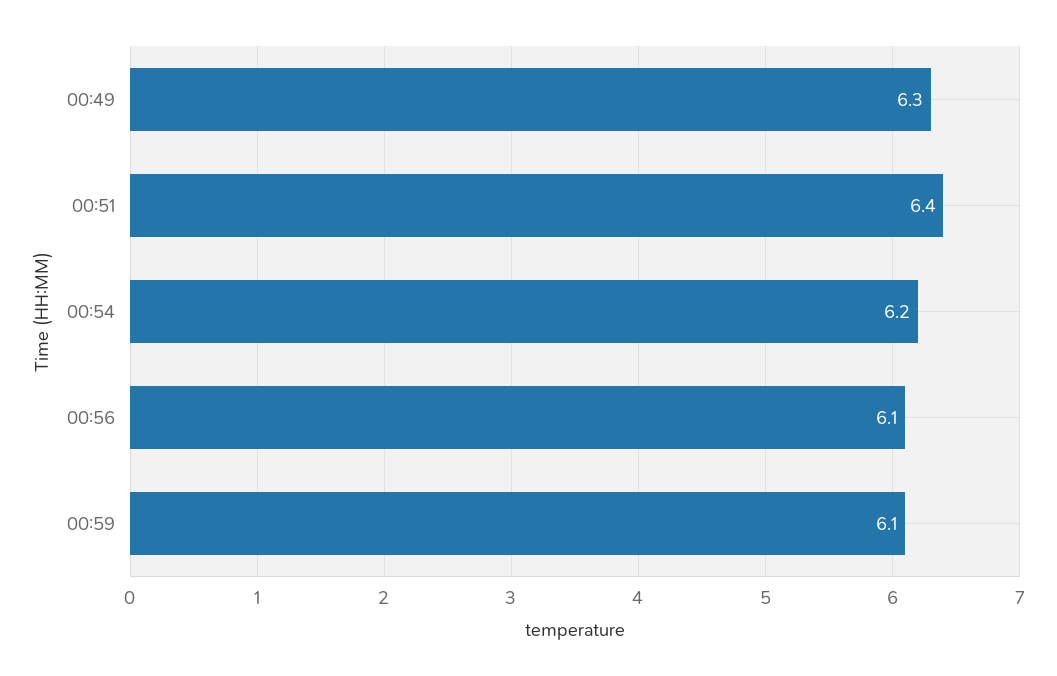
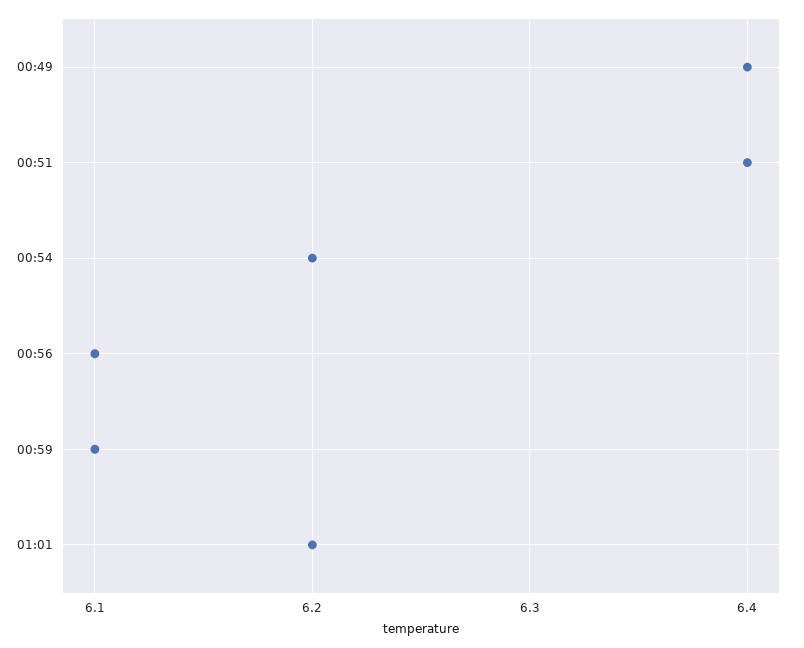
00:49: 6.3 -> 6.4
01:01: none -> 6.2

